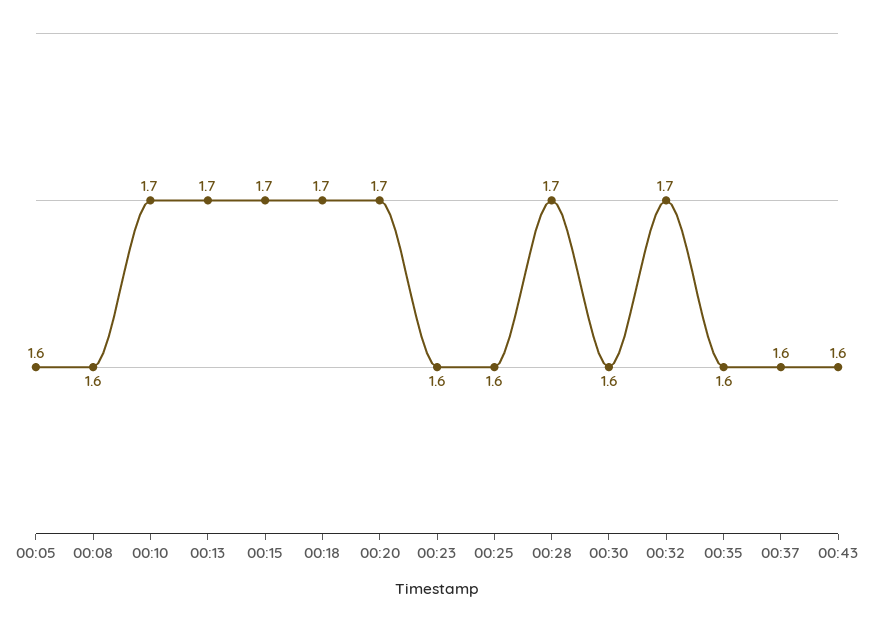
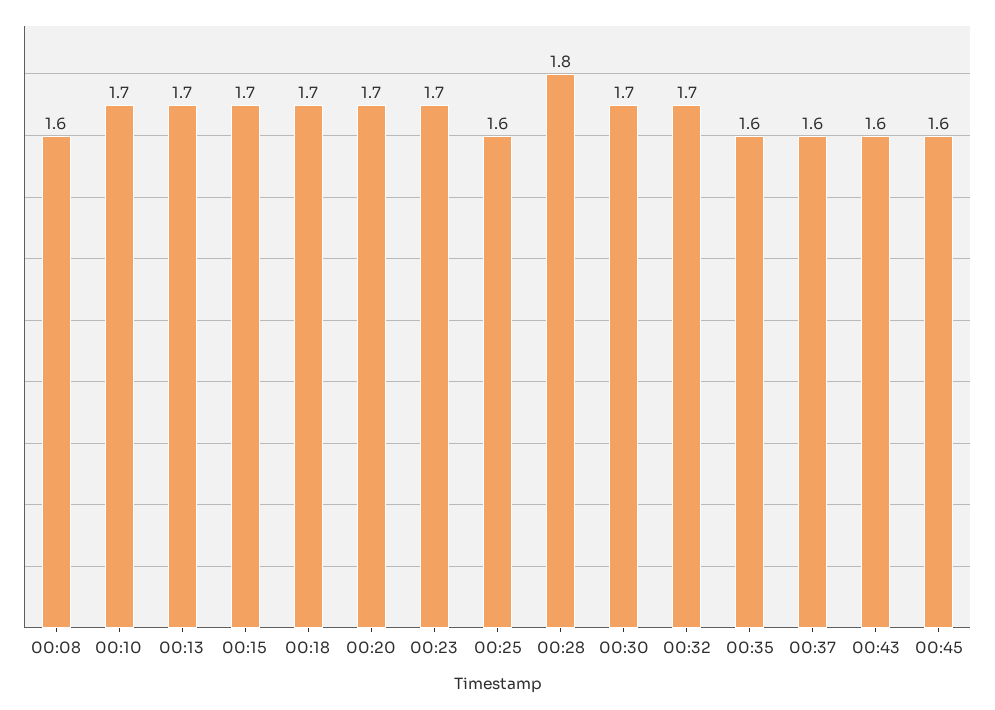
00:05: 1.6 -> none
00:23: 1.6 -> 1.7
00:28: 1.7 -> 1.8
00:30: 1.6 -> 1.7
00:45: none -> 1.6

